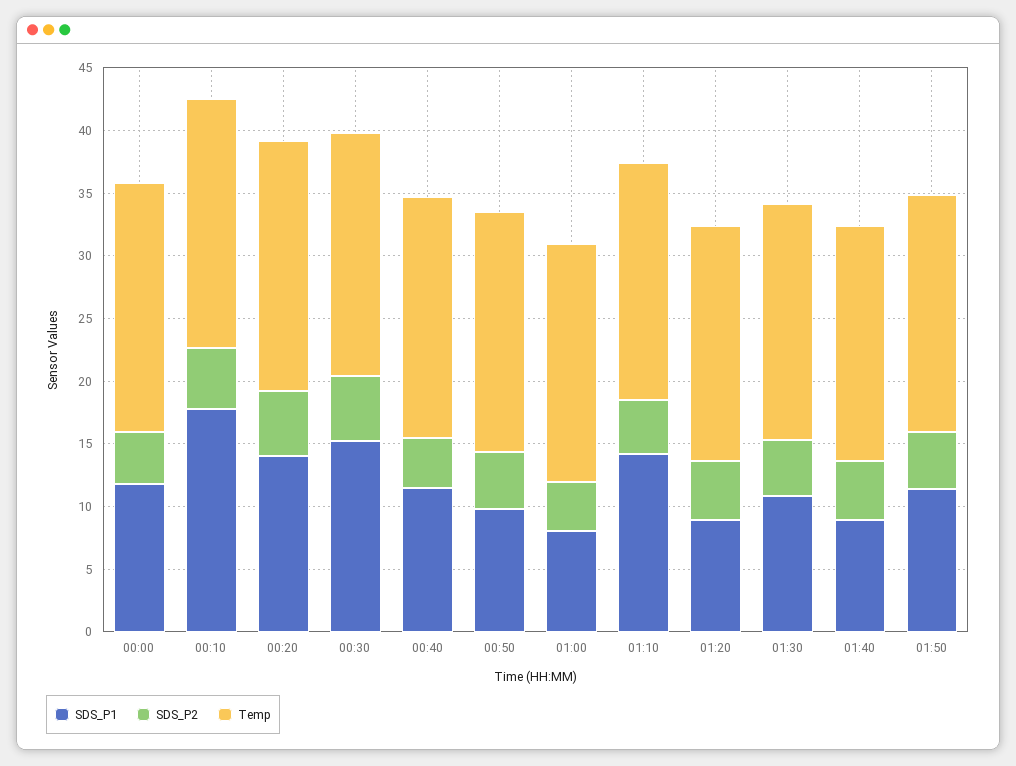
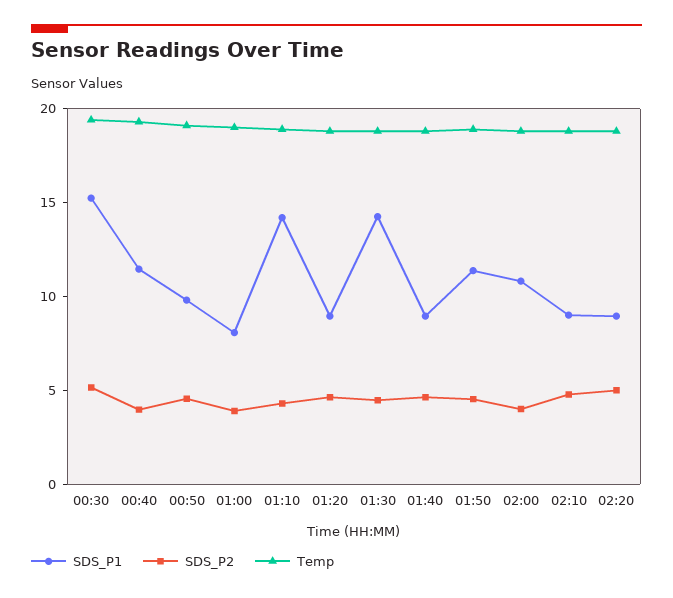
SDS_P1, 00:00: 12 -> none
SDS_P2, 00:00: 4 -> none
Temp, 00:00: 20 -> none
SDS_P1, 00:10: 18 -> none
SDS_P2, 00:10: 5 -> none
Temp, 00:10: 20 -> none
SDS_P1, 00:20: 14 -> none
SDS_P2, 00:20: 5 -> none
Temp, 00:20: 20 -> none
SDS_P1, 01:30: 11 -> 14
SDS_P1, 02:00: none -> 11
SDS_P2, 02:00: none -> 4
Temp, 02:00: none -> 19
SDS_P1, 02:10: none -> 9
SDS_P2, 02:10: none -> 5
Temp, 02:10: none -> 19
SDS_P1, 02:20: none -> 9
SDS_P2, 02:20: none -> 5
Temp, 02:20: none -> 19

